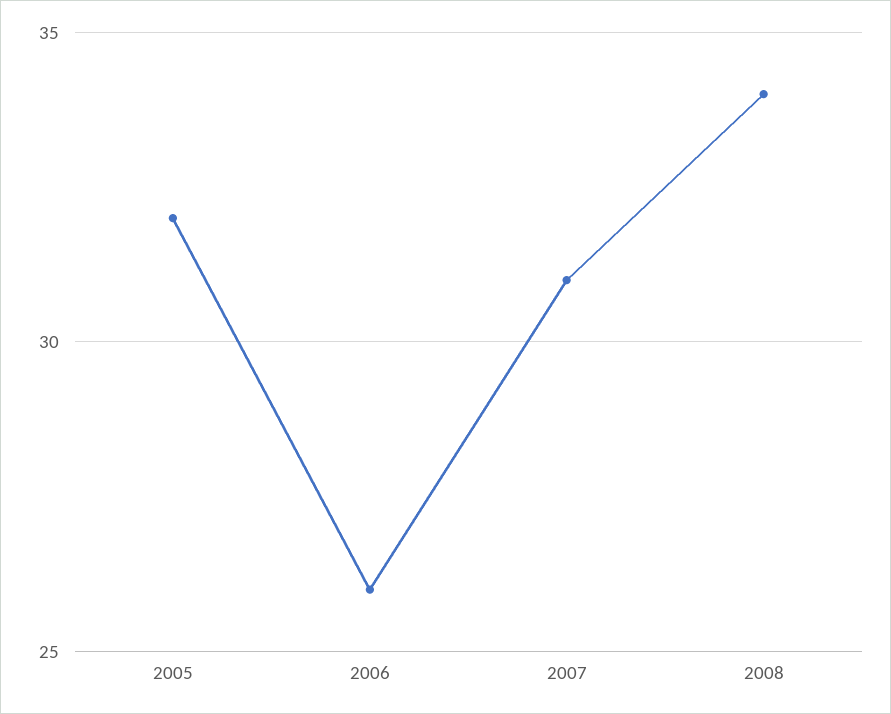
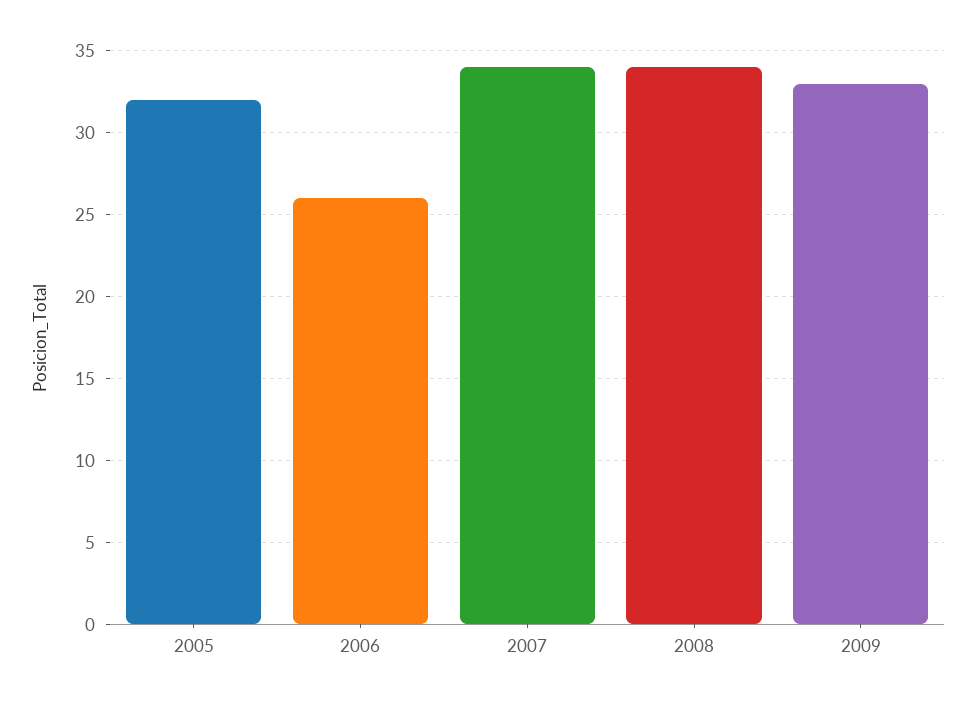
2007: 31 -> 34
2009: none -> 33

